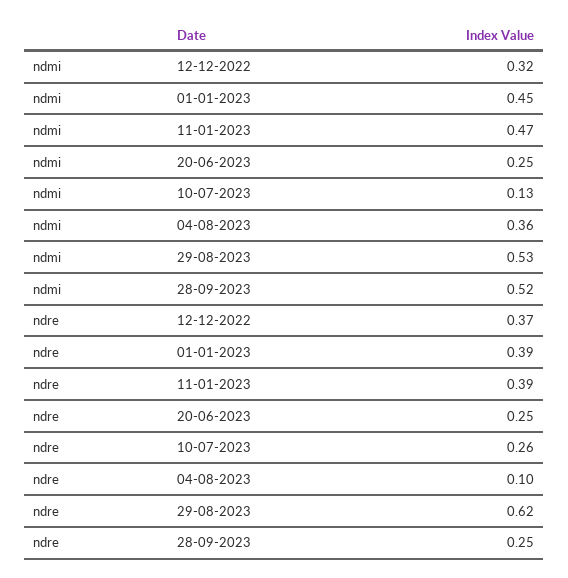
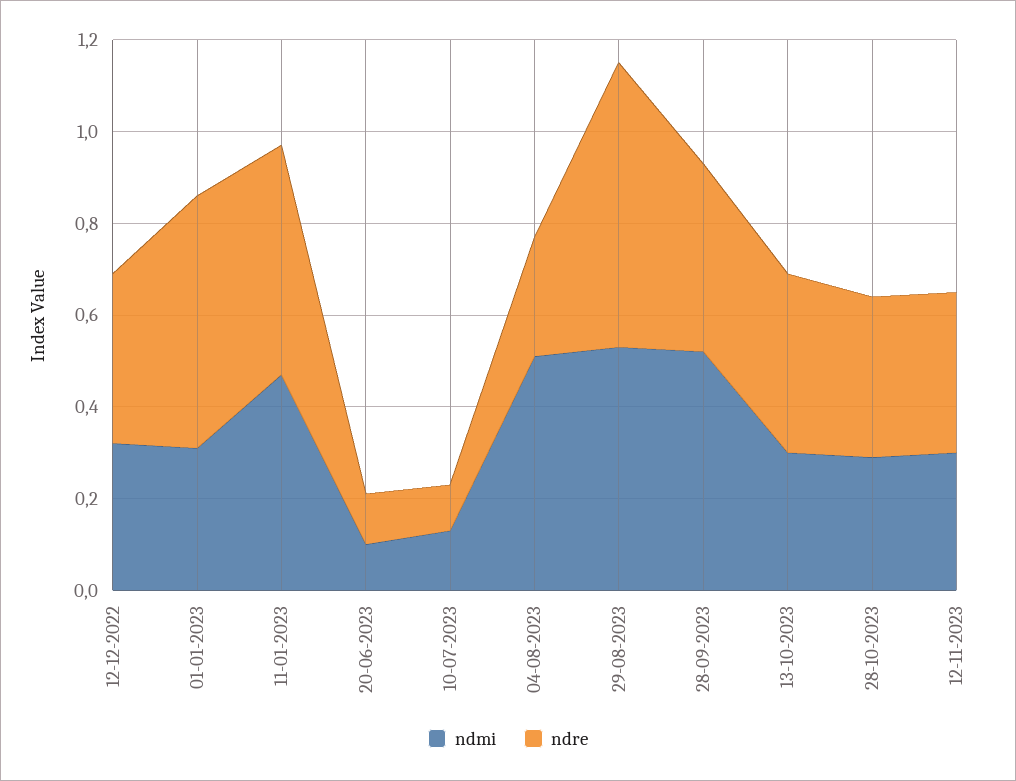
ndmi, 01-01-2023: 0.45 -> 0.3
ndmi, 20-06-2023: 0.25 -> 0.1
ndmi, 04-08-2023: 0.36 -> 0.5
ndre, 01-01-2023: 0.39 -> 0.55
ndre, 11-01-2023: 0.39 -> 0.5
ndre, 20-06-2023: 0.25 -> 0.1
ndre, 10-07-2023: 0.26 -> 0.1
ndre, 04-08-2023: 0.1 -> 0.25
ndre, 28-09-2023: 0.25 -> 0.4
ndmi, 13-10-2023: none -> 0.3
ndre, 13-10-2023: none -> 0.4
ndmi, 28-10-2023: none -> 0.3
ndre, 28-10-2023: none -> 0.35
ndmi, 12-11-2023: none -> 0.3
ndre, 12-11-2023: none -> 0.35

